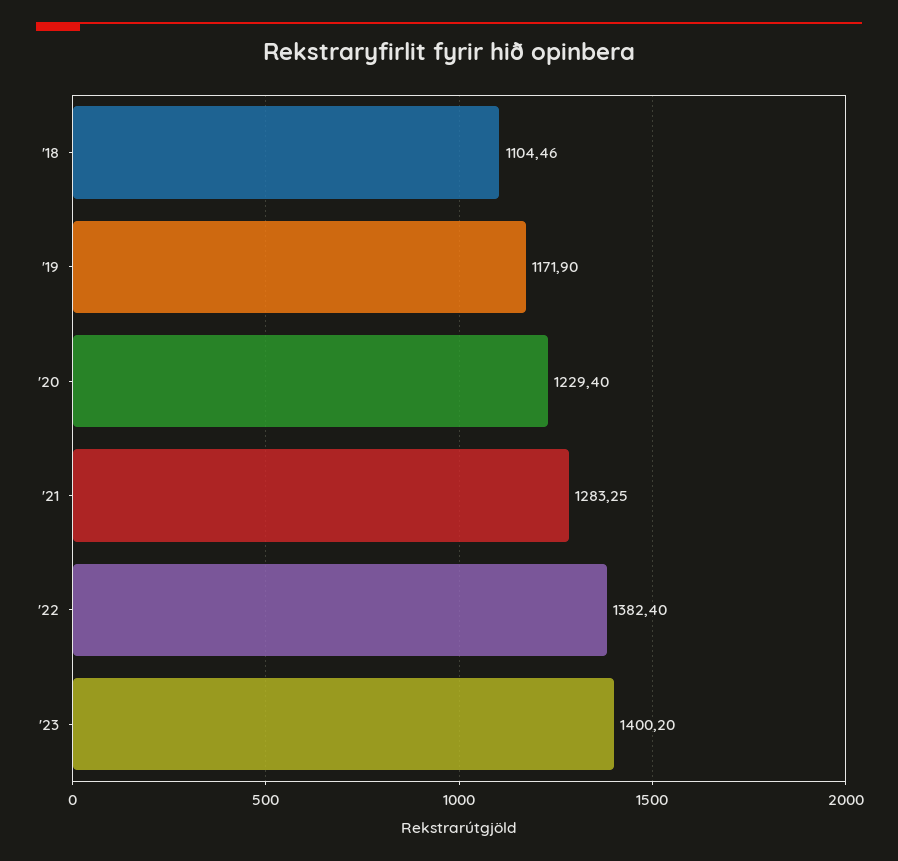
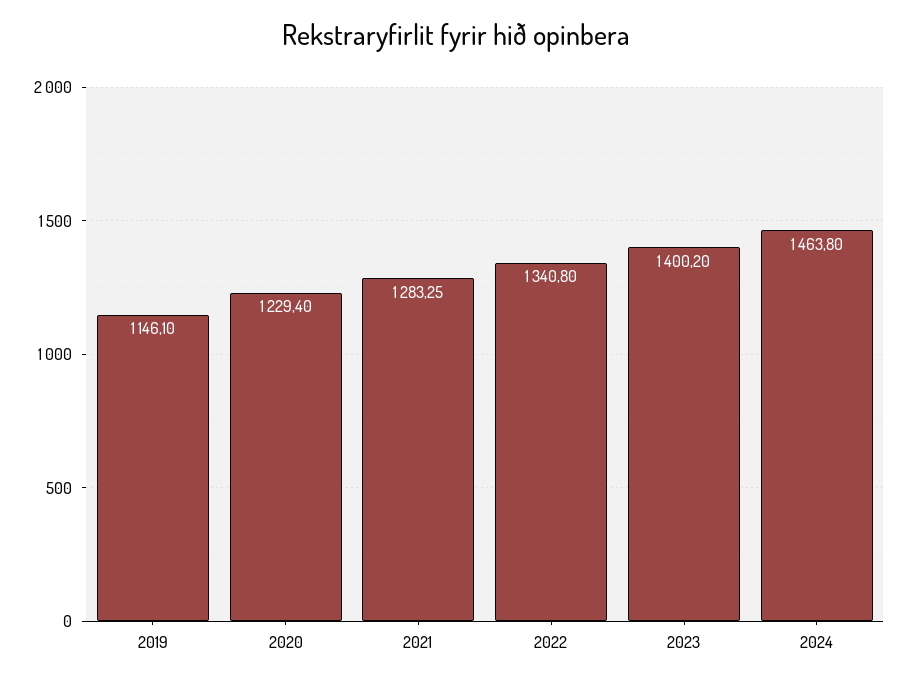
'18: 1104.46 -> none
'19: 1171.9 -> 1146.1
'22: 1382.4 -> 1340.8
2024: none -> 1463.8

